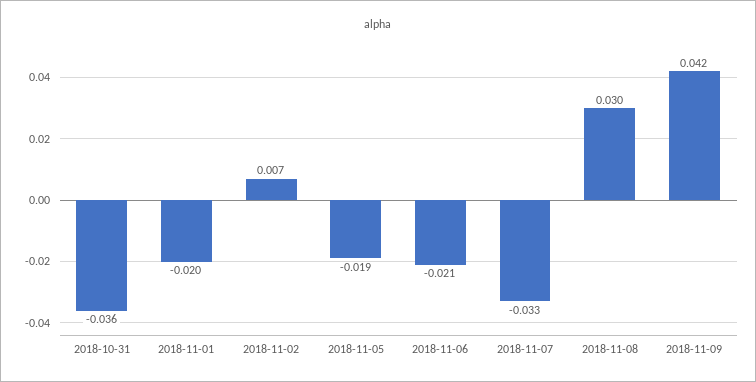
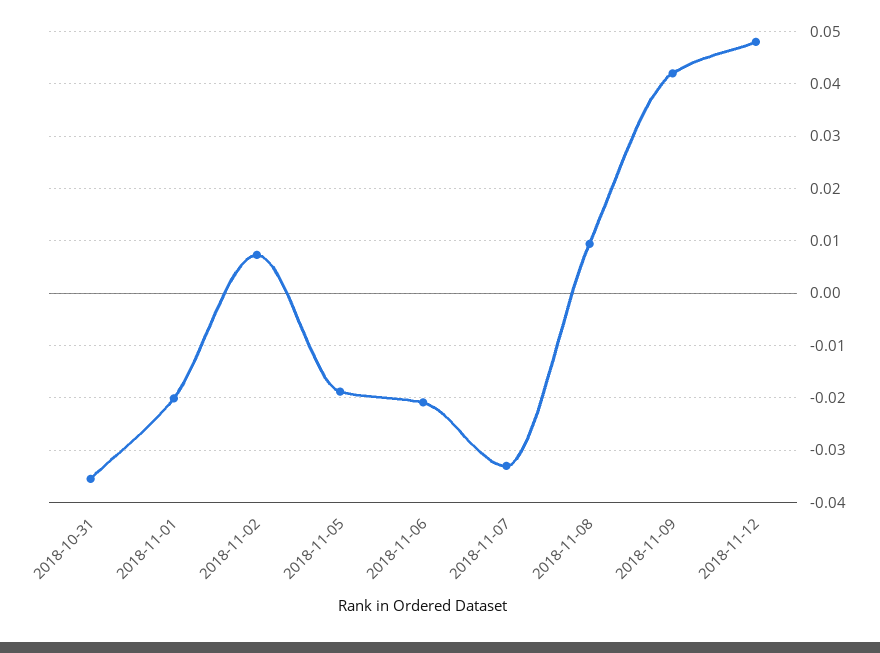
2018-11-08: 0.03 -> 0.01
2018-11-12: none -> 0.048

